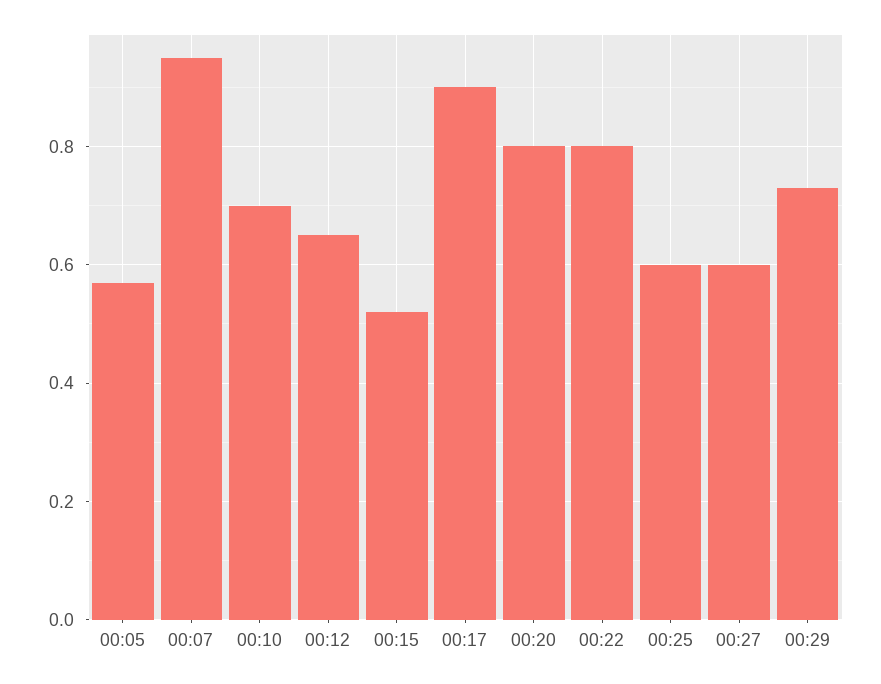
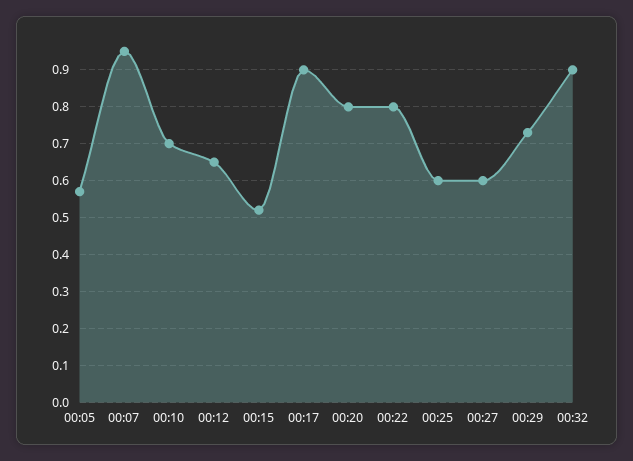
00:32: none -> 0.9

